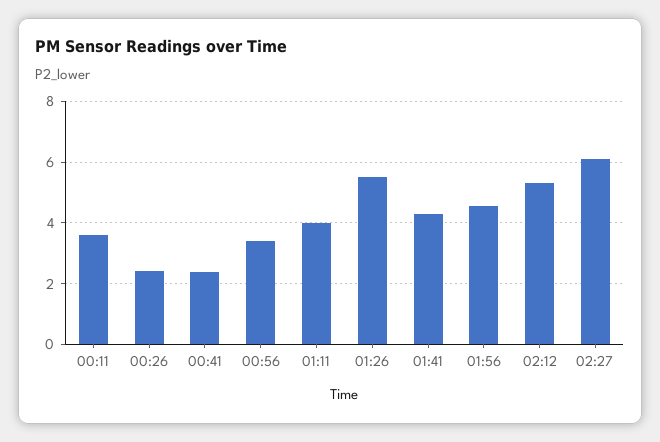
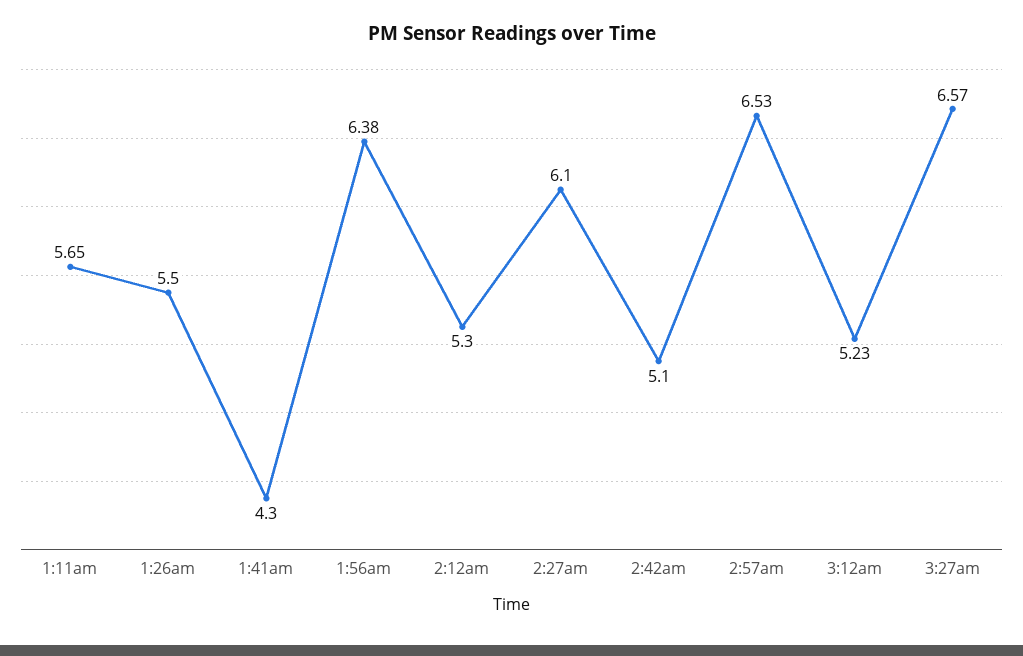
00:11: 3.6 -> none
00:26: 2.4 -> none
00:41: 2.4 -> none
00:56: 3.4 -> none
01:11: 4 -> 5.65
01:56: 4.6 -> 6.38
2:42am: none -> 5.1
2:57am: none -> 6.53
3:12am: none -> 5.23
3:27am: none -> 6.57

